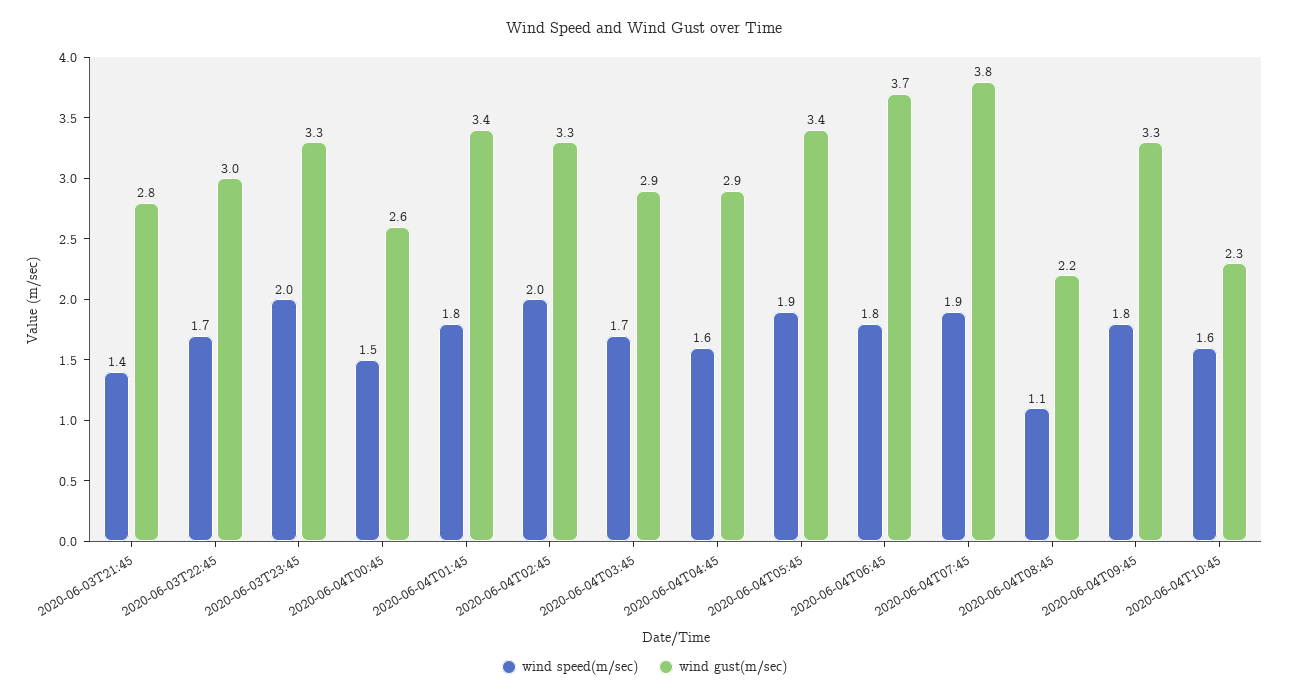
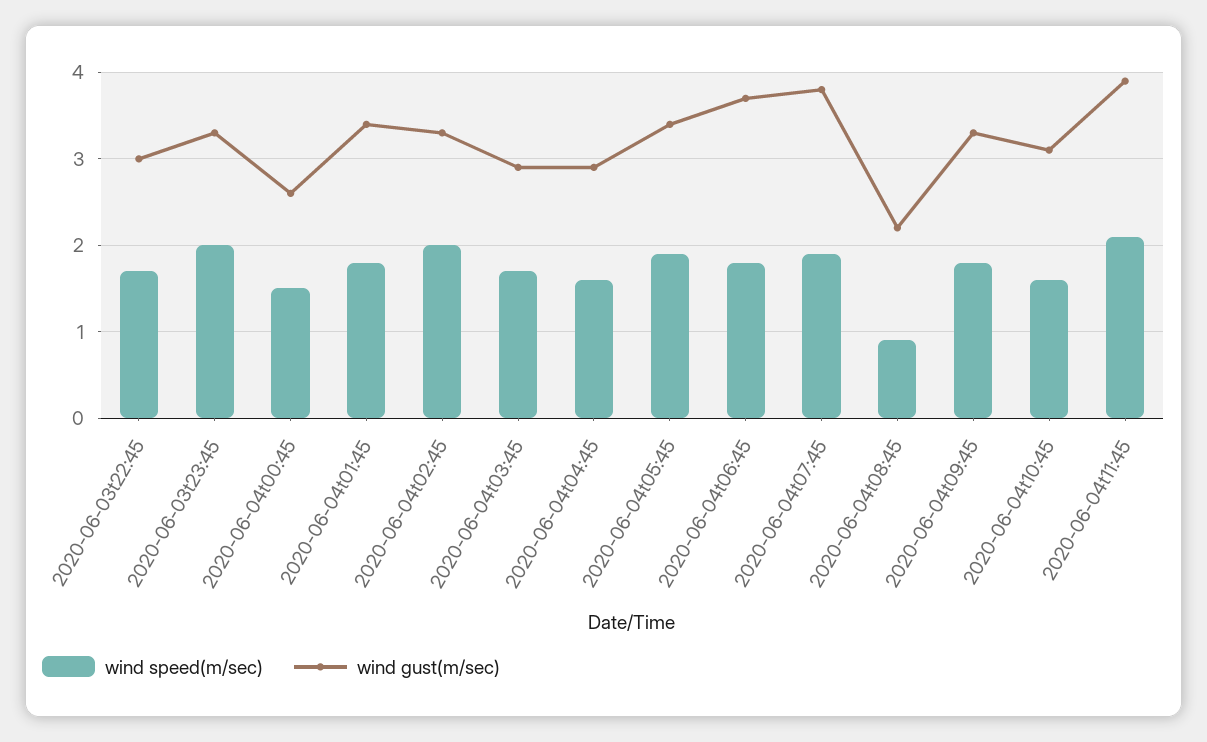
wind speed(m/sec), 2020-06-03T21:45: 1.4 -> none
wind gust(m/sec), 2020-06-03T21:45: 2.8 -> none
wind speed(m/sec), 2020-06-04T08:45: 1.1 -> 0.9
wind gust(m/sec), 2020-06-04T10:45: 2.3 -> 3.1
wind speed(m/sec), 2020-06-04t11:45: none -> 2.1
wind gust(m/sec), 2020-06-04t11:45: none -> 3.9

